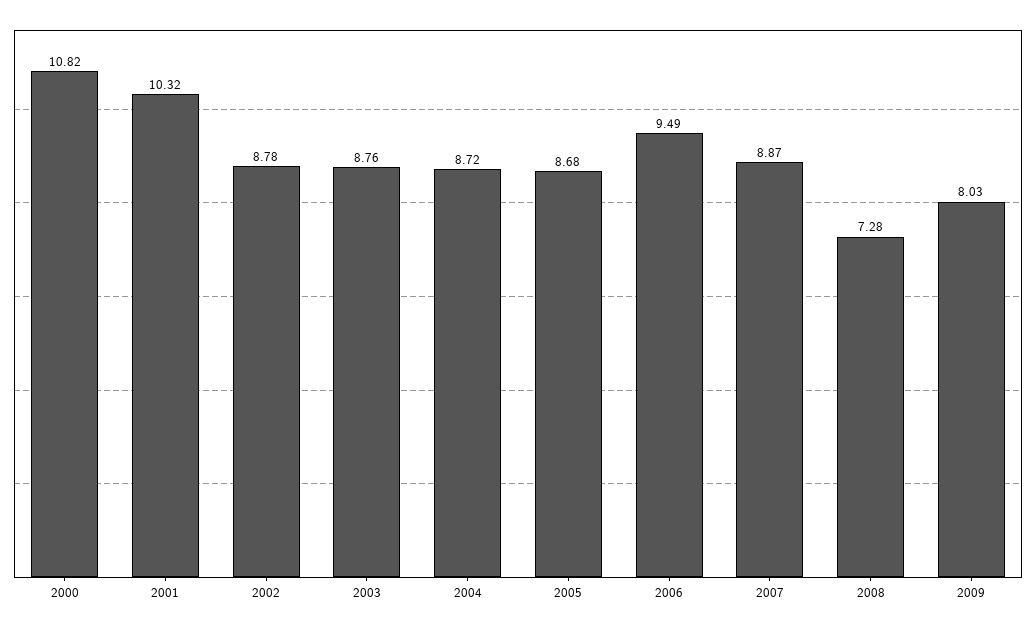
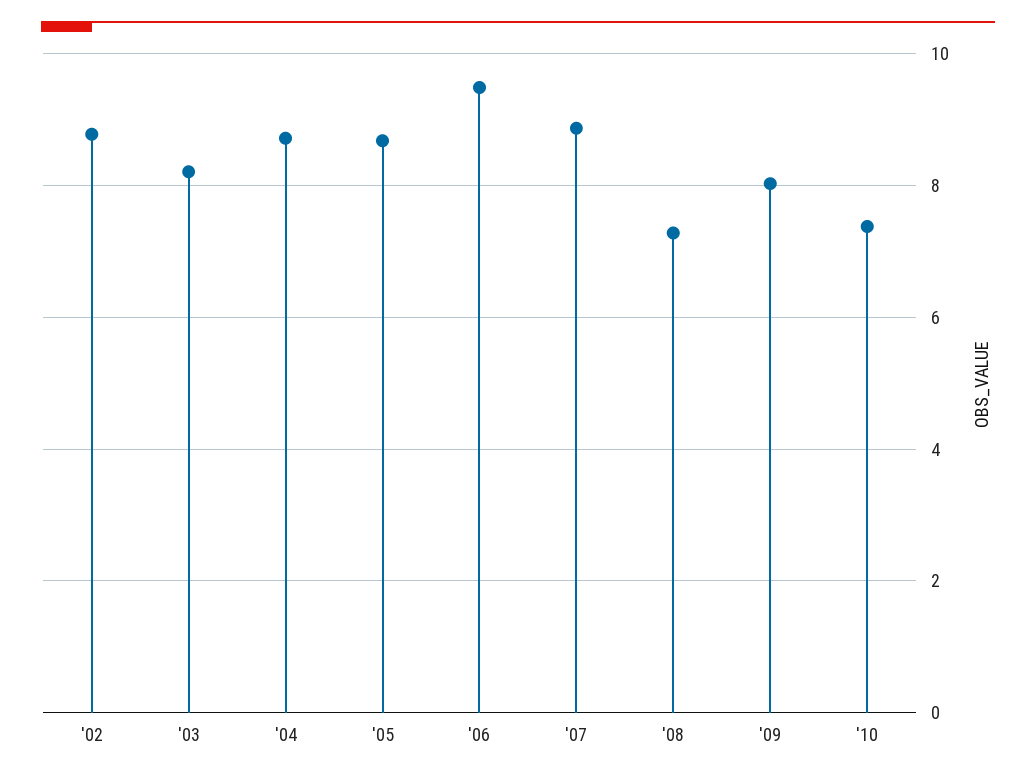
2000: 10.82 -> none
2001: 10.32 -> none
2003: 8.76 -> 8.2
'10: none -> 7.4

